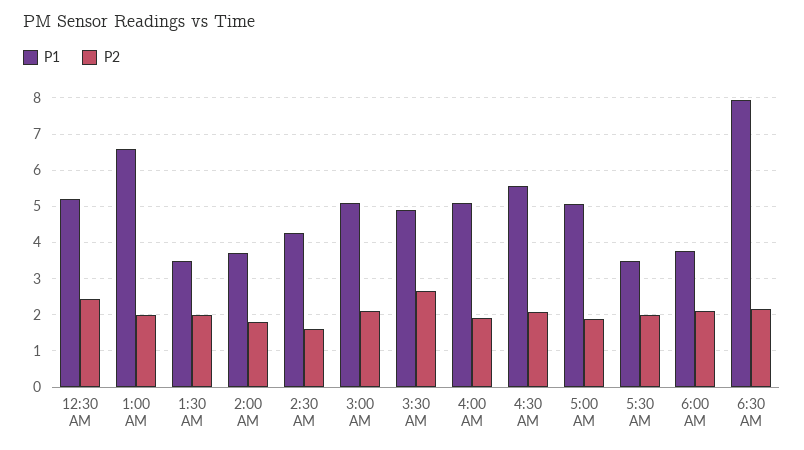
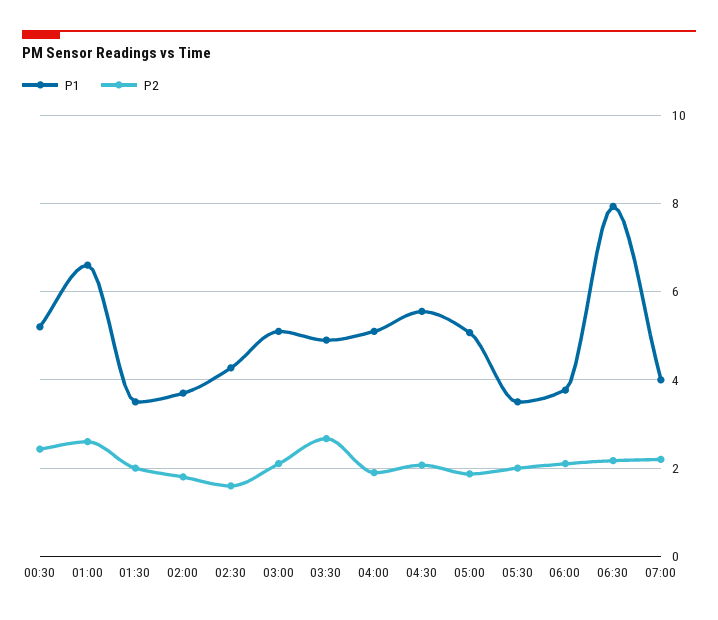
P2, 1:00 AM: 2 -> 2.6
P1, 07:00: none -> 4
P2, 07:00: none -> 2.2

